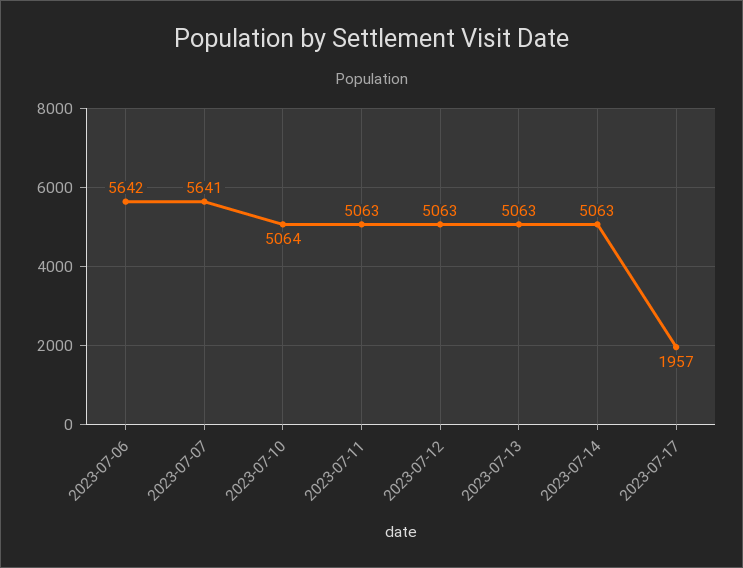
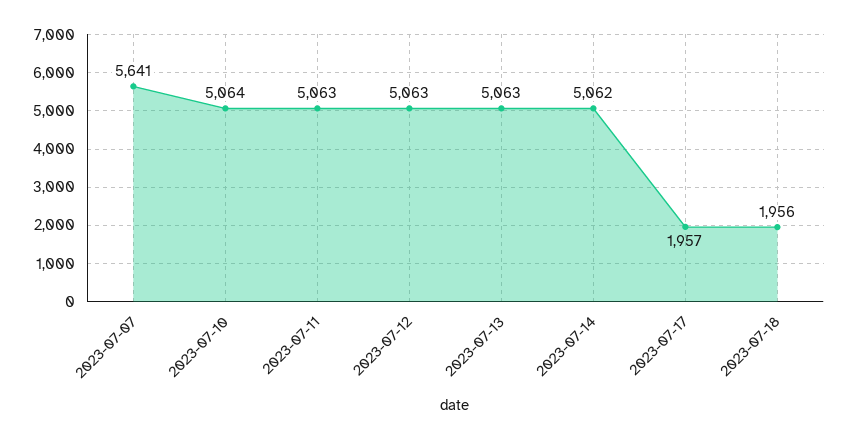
2023-07-06: 5642 -> none
2023-07-14: 5063 -> 5062
2023-07-18: none -> 1956

